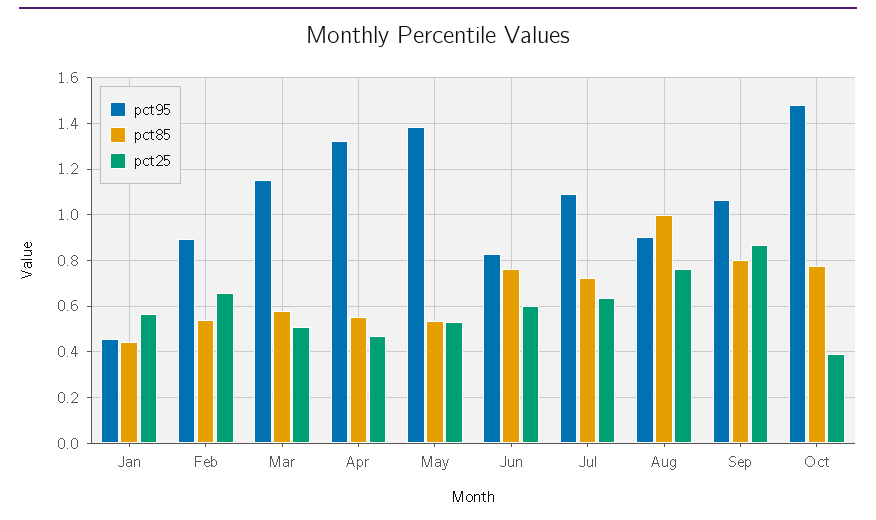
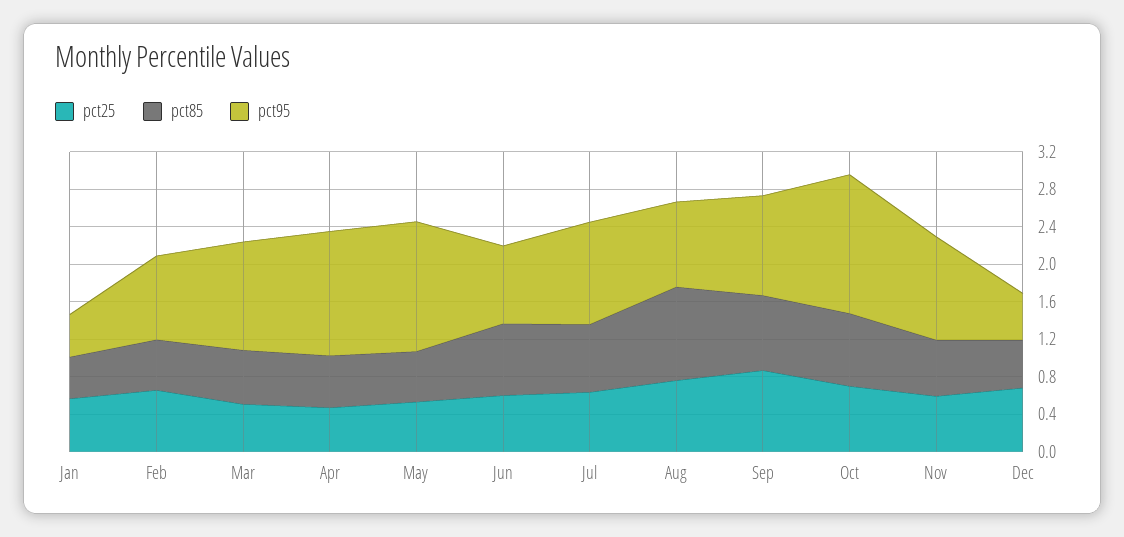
pct25, Oct: 0.4 -> 0.7
pct25, Nov: none -> 0.6
pct85, Nov: none -> 0.6
pct95, Nov: none -> 1.1
pct25, Dec: none -> 0.7
pct85, Dec: none -> 0.5
pct95, Dec: none -> 0.5

